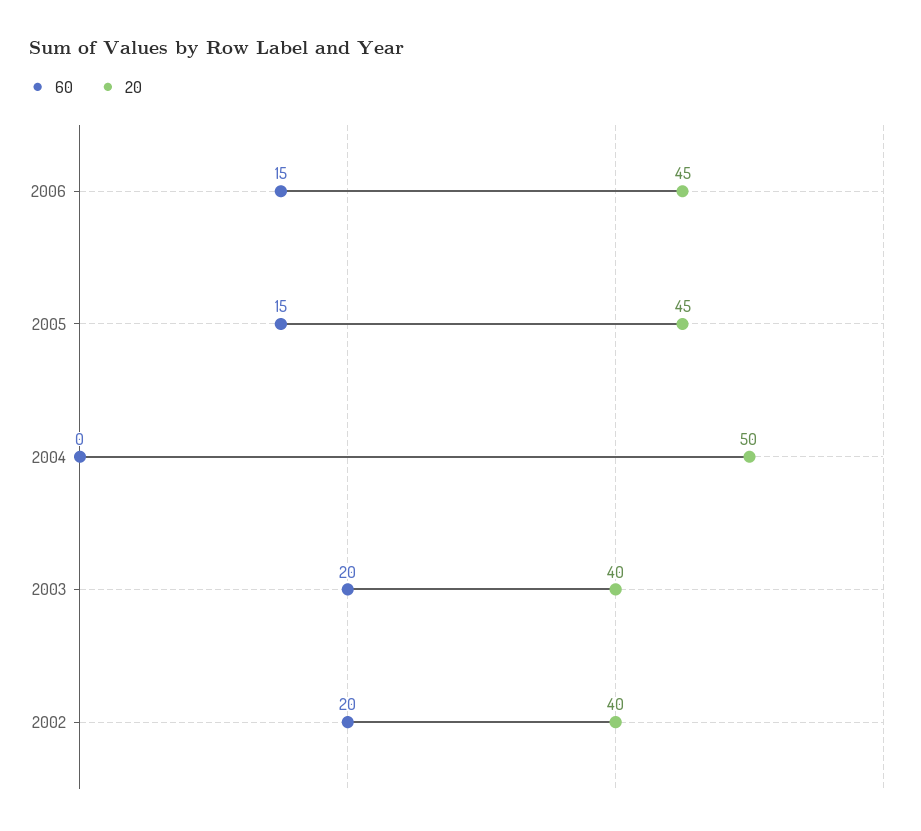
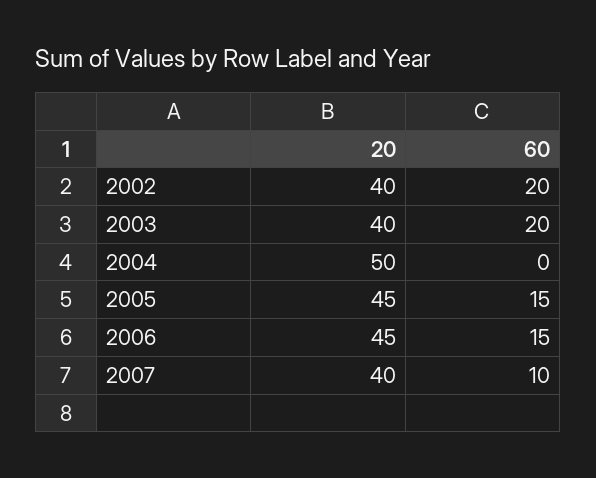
20, 2007: none -> 40
60, 2007: none -> 10

